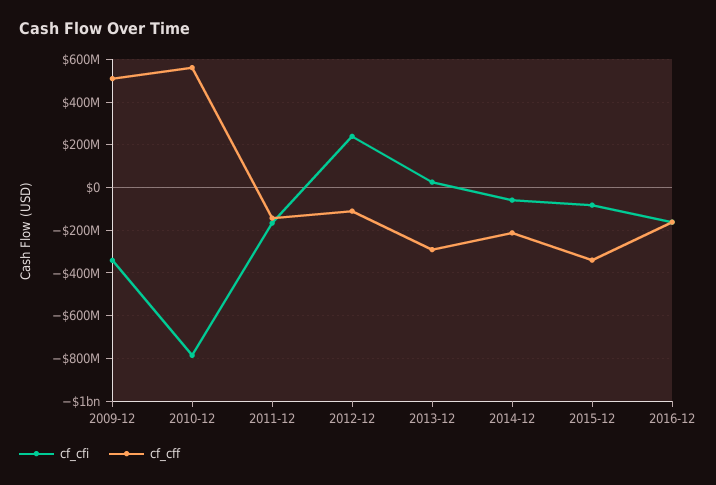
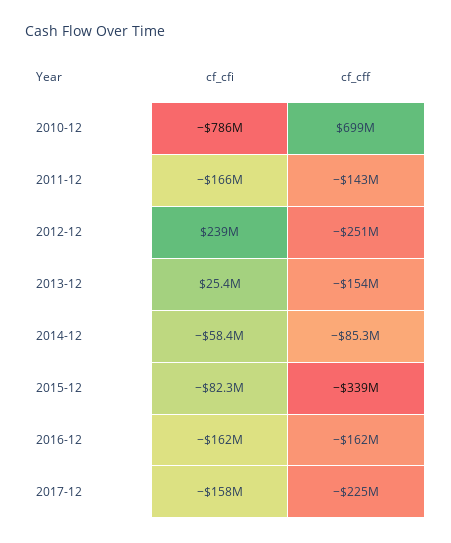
cf_cfi, 2009-12: -350000000 -> none
cf_cff, 2009-12: 500000000 -> none
cf_cff, 2010-12: 550000000 -> 699000000
cf_cff, 2012-12: -100000000 -> -251000000
cf_cff, 2013-12: -300000000 -> -154000000
cf_cff, 2014-12: -200000000 -> -85300000
cf_cfi, 2017-12: none -> -158000000
cf_cff, 2017-12: none -> -225000000

